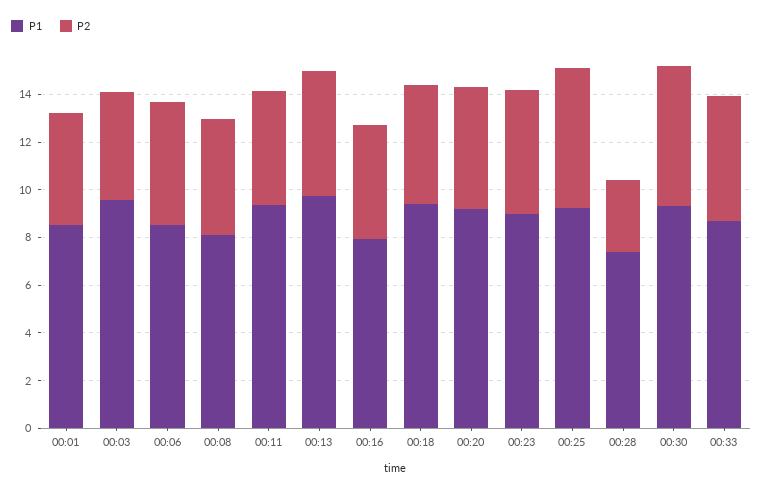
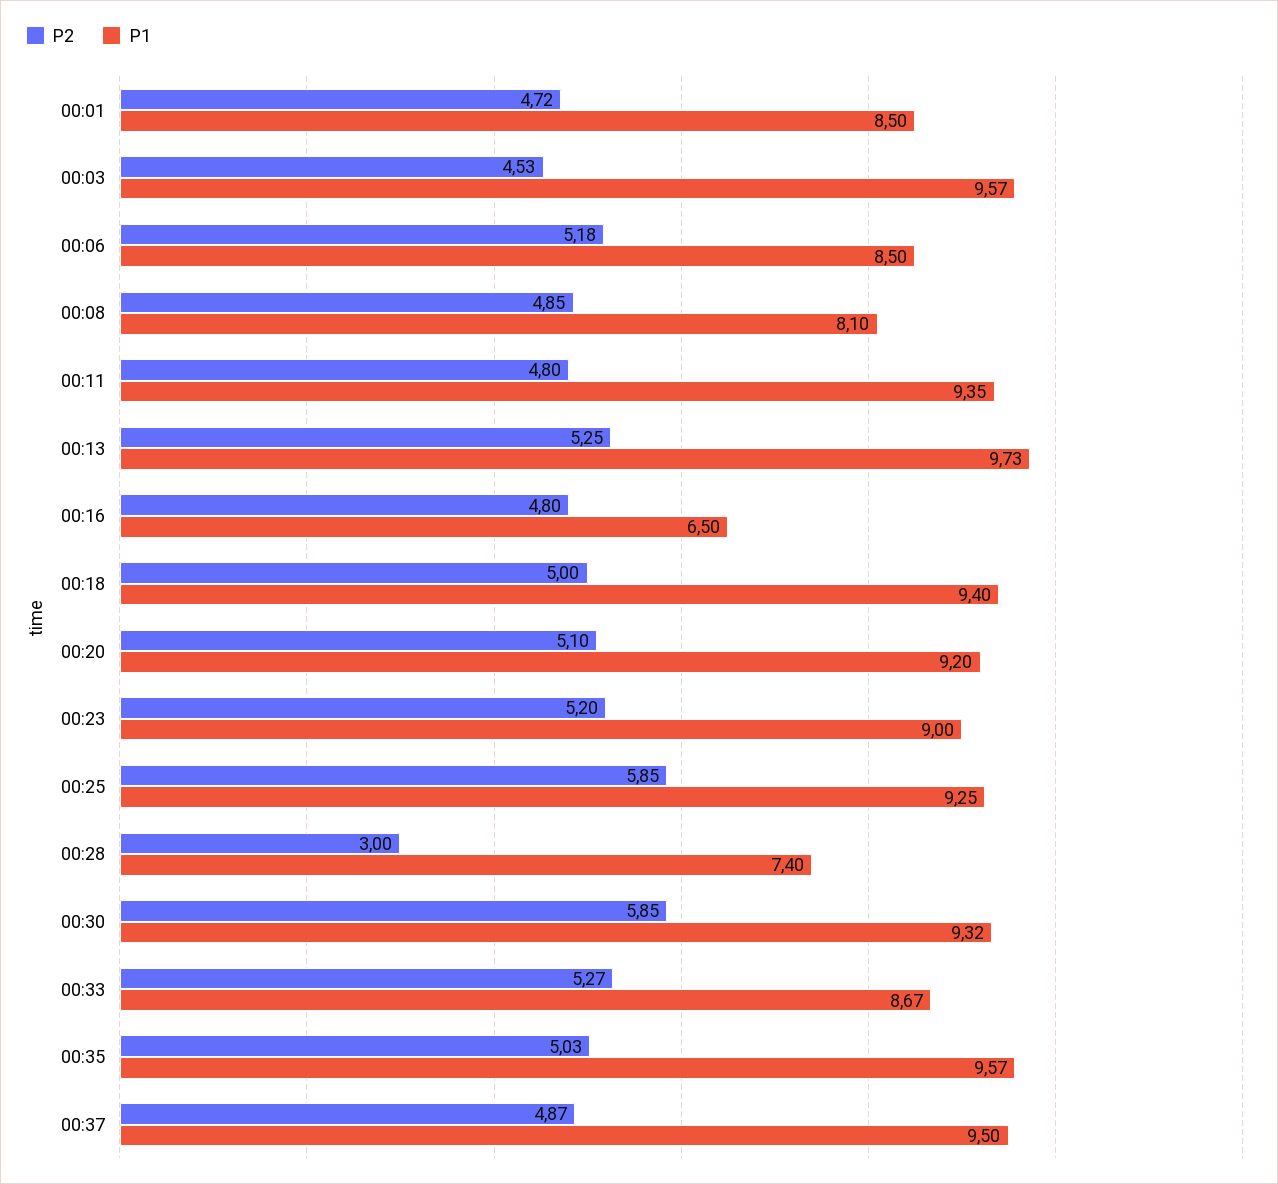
P1, 00:16: 8 -> 6.5
P2, 00:35: none -> 5.03
P1, 00:35: none -> 9.57
P2, 00:37: none -> 4.87
P1, 00:37: none -> 9.5

